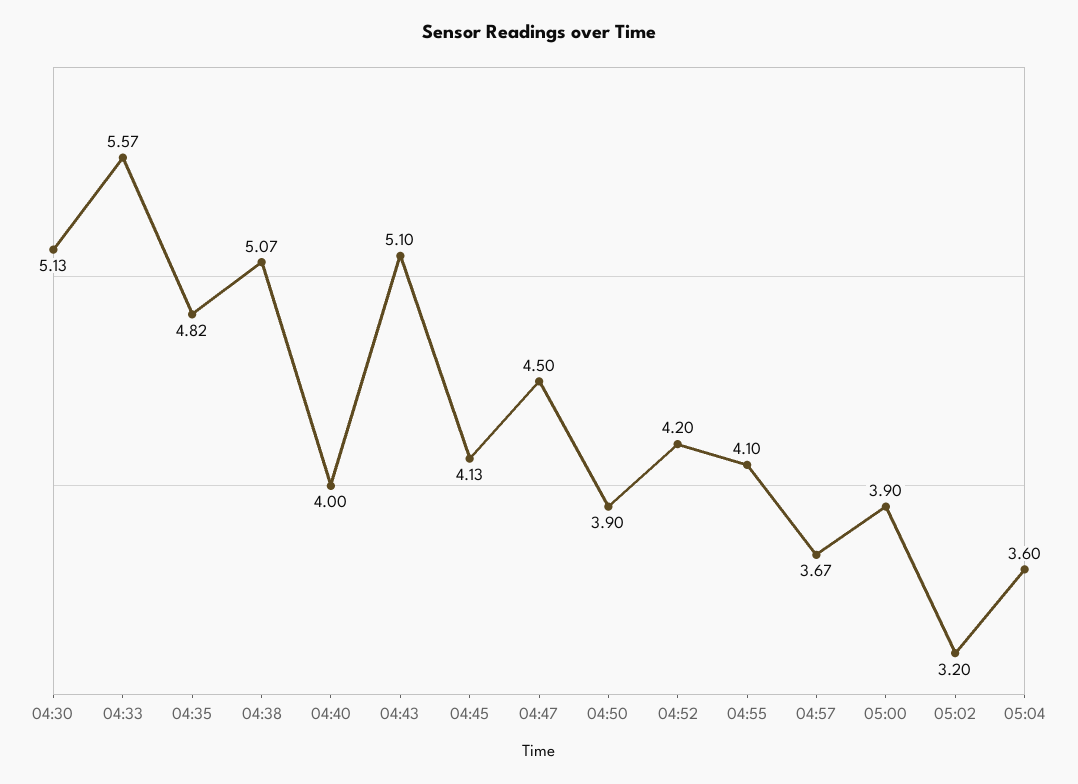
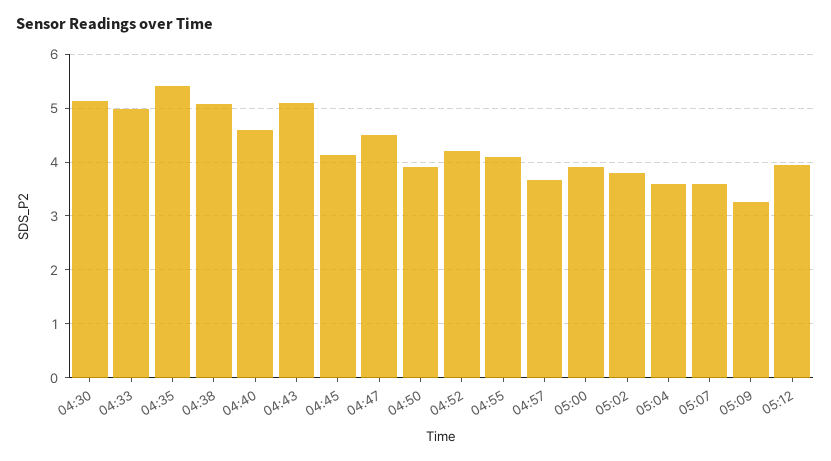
04:33: 5.57 -> 5
04:35: 4.82 -> 5.4
04:40: 4 -> 4.6
05:02: 3.2 -> 3.8
05:07: none -> 3.6
05:09: none -> 3.2
05:12: none -> 4

